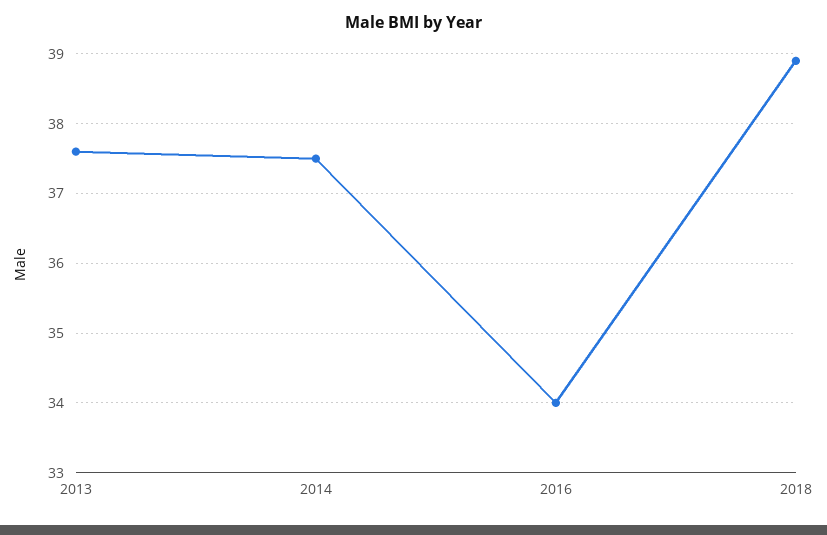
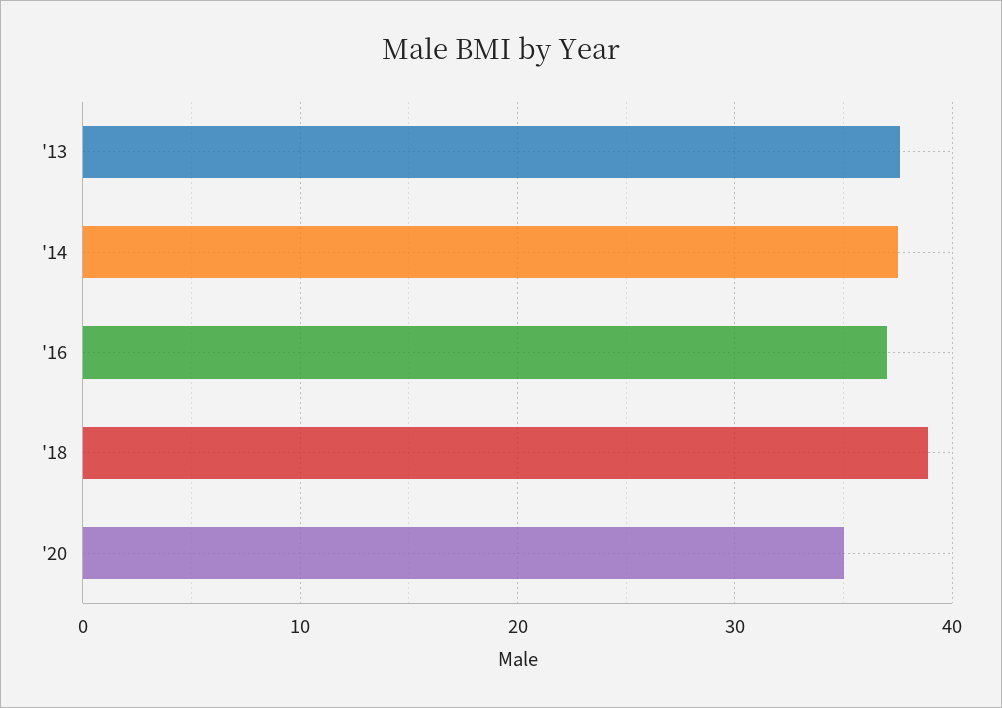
2016: 34 -> 37
'20: none -> 35

